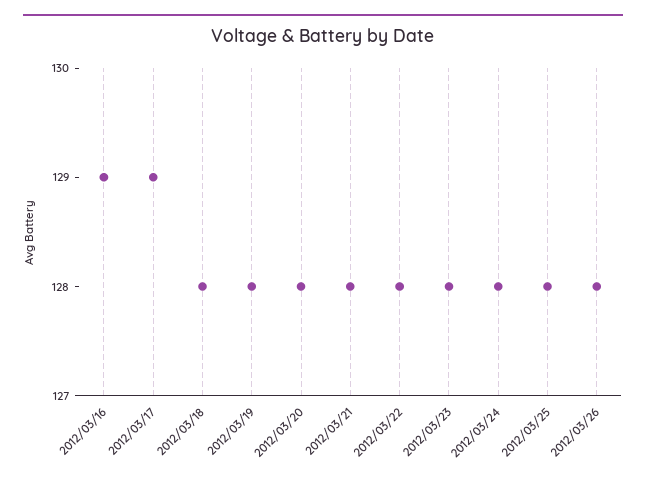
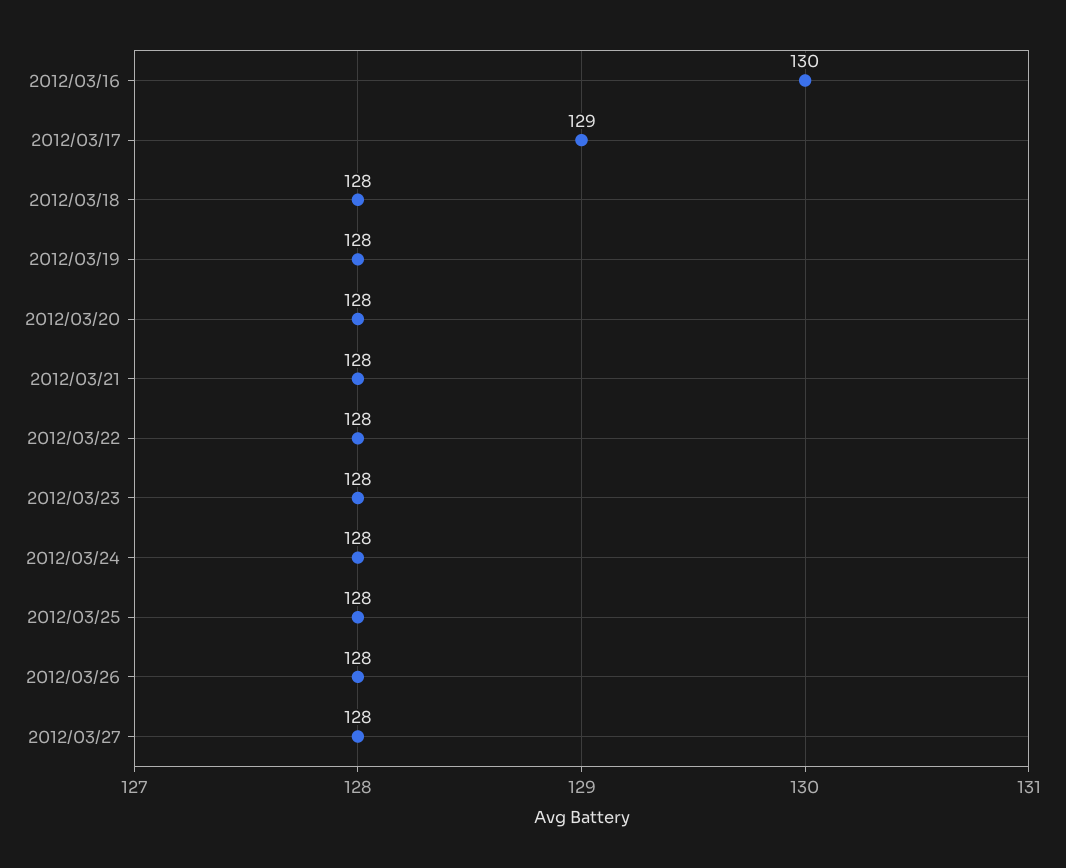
2012/03/16: 129 -> 130
2012/03/27: none -> 128

